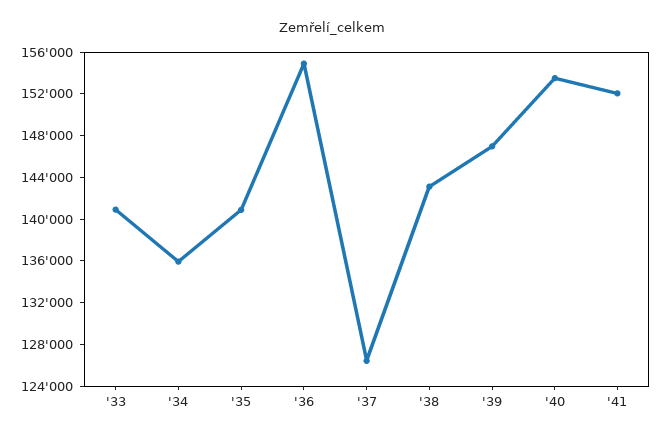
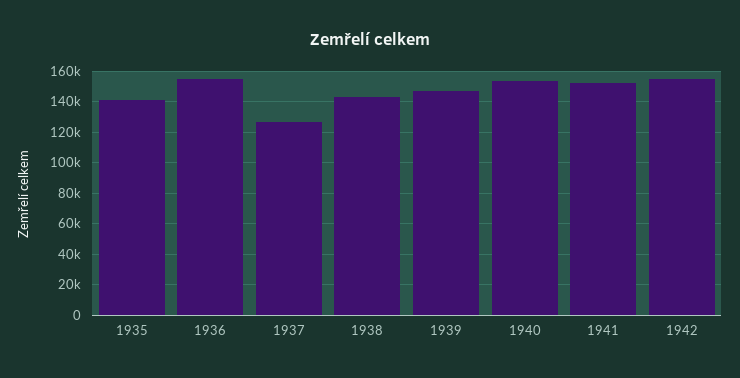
'33: 141000 -> none
'34: 136000 -> none
1942: none -> 155000

